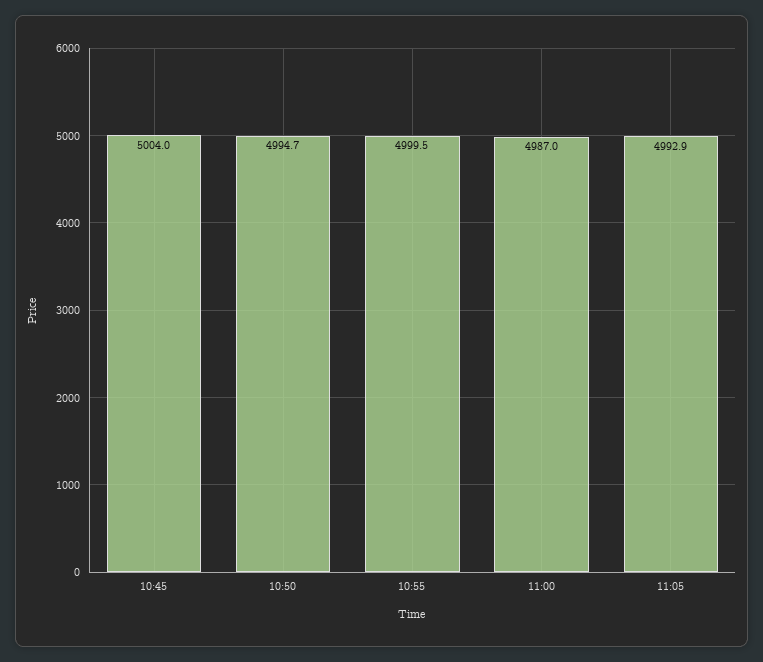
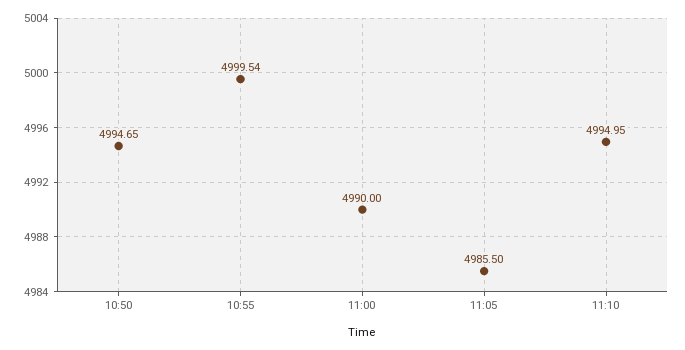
10:45: 5004 -> none
11:00: 4987 -> 4990
11:05: 4992.9 -> 4985.5
11:10: none -> 4994.95

